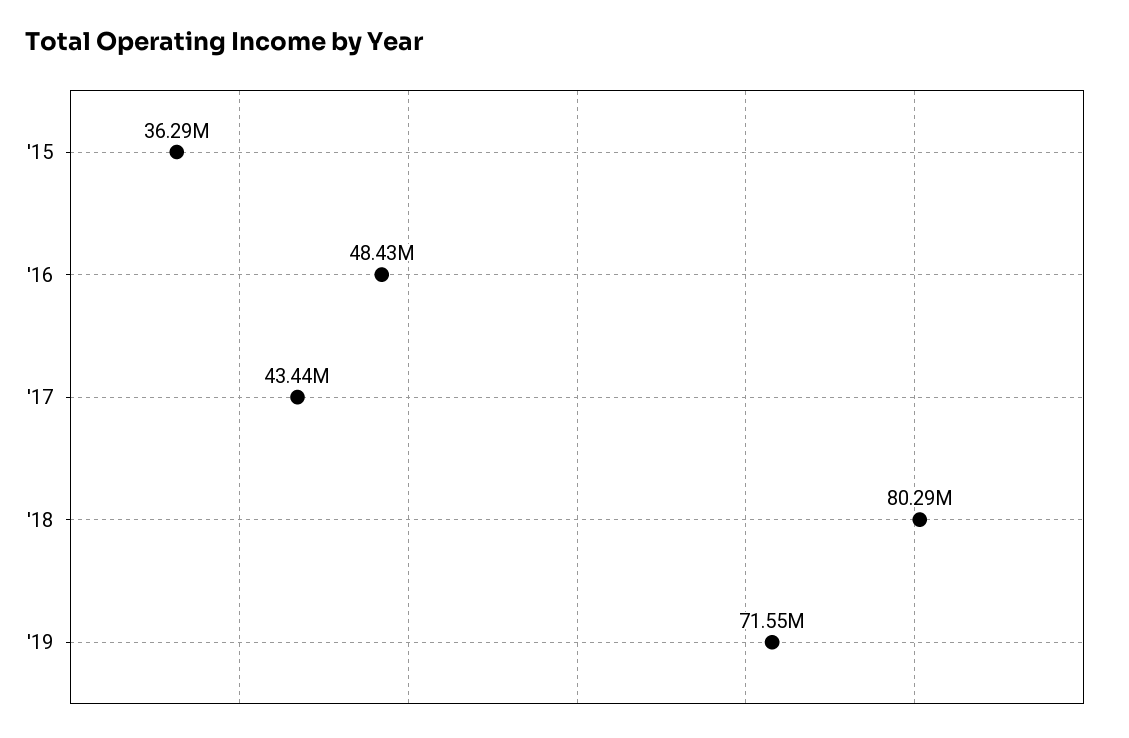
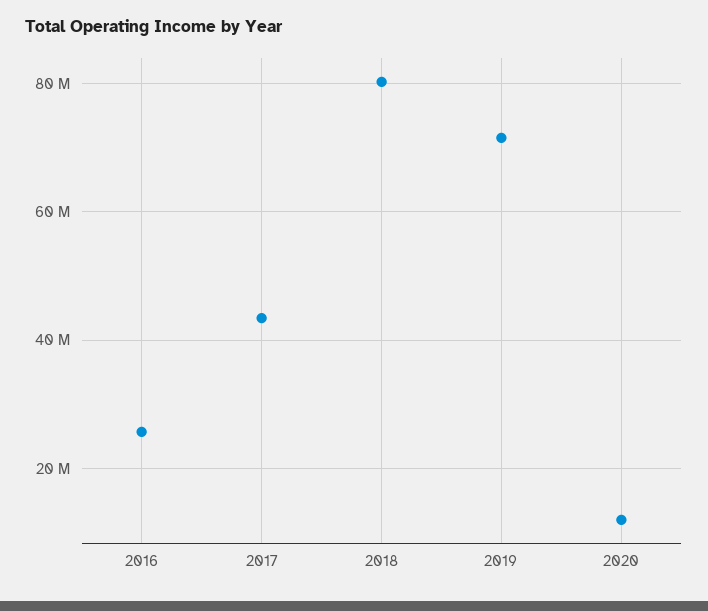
'15: 36290000 -> none
'16: 48430000 -> 26000000
2020: none -> 12000000

